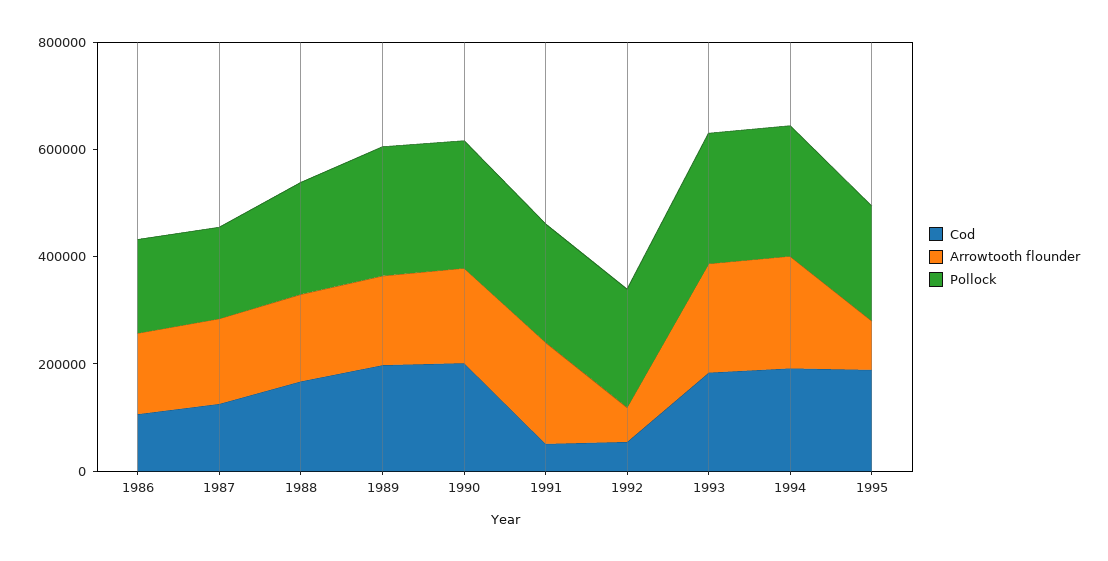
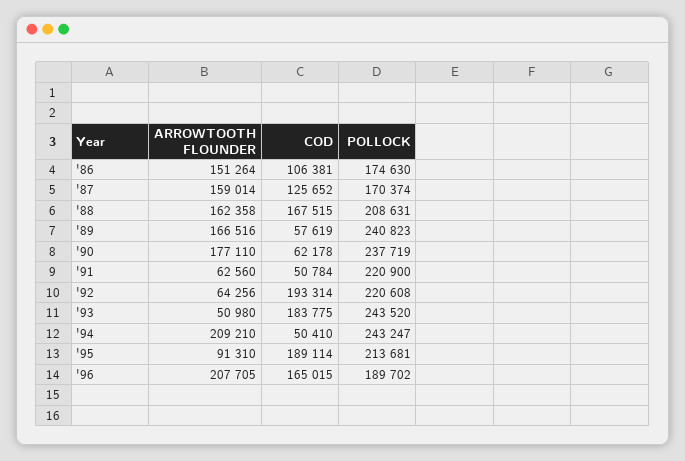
Cod, 1989: 200000 -> 57619
Cod, 1990: 200000 -> 62178
Arrowtooth flounder, 1991: 200000 -> 62560
Cod, 1992: 50000 -> 193314
Arrowtooth flounder, 1993: 200000 -> 50980
Cod, 1994: 200000 -> 50410
Arrowtooth flounder, '96: none -> 207705
Cod, '96: none -> 165015
Pollock, '96: none -> 189702

